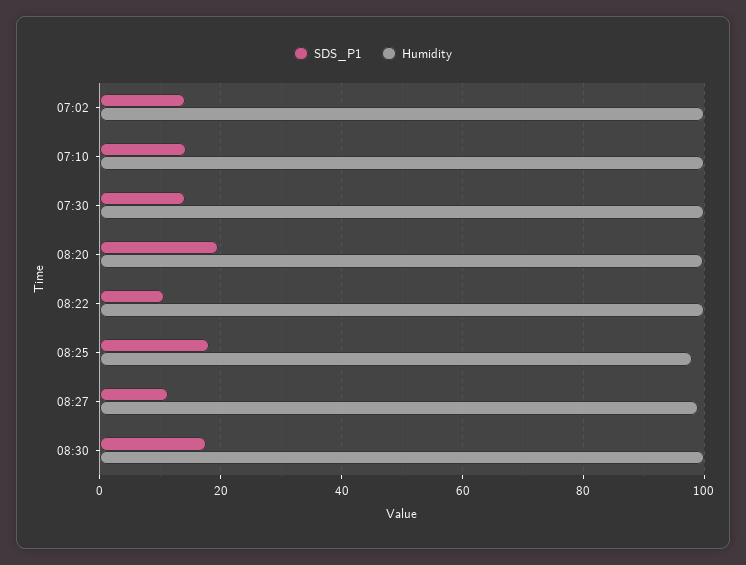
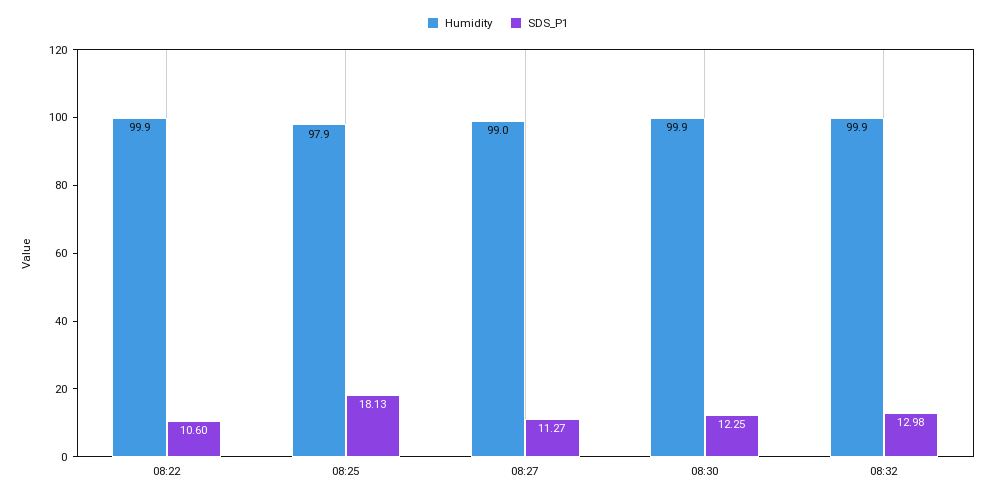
SDS_P1, 07:02: 14 -> none
Humidity, 07:02: 100 -> none
SDS_P1, 07:10: 14 -> none
Humidity, 07:10: 100 -> none
SDS_P1, 07:30: 14 -> none
Humidity, 07:30: 100 -> none
SDS_P1, 08:20: 20 -> none
Humidity, 08:20: 100 -> none
SDS_P1, 08:30: 18 -> 12.25
Humidity, 08:32: none -> 99.9
SDS_P1, 08:32: none -> 12.98

